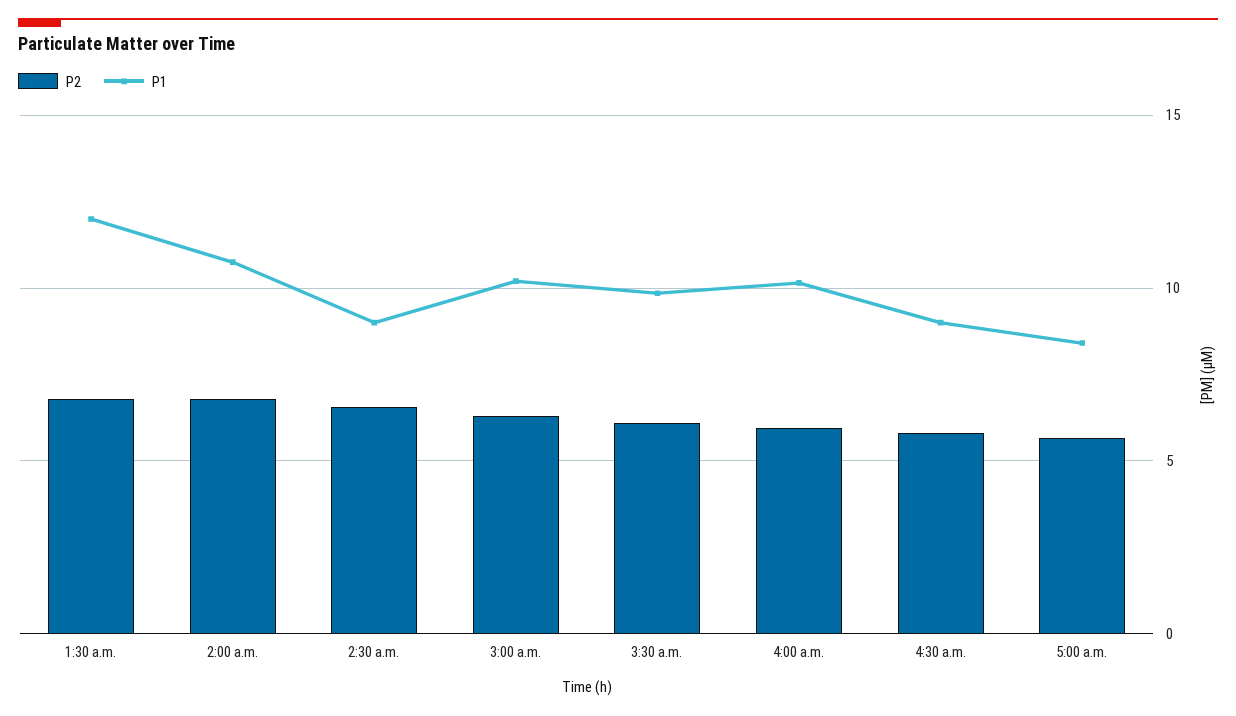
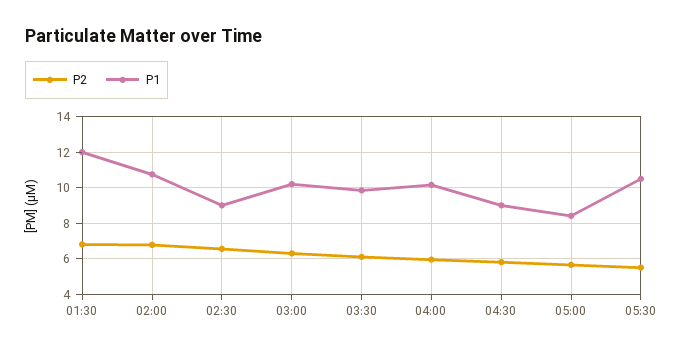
P2, 05:30: none -> 5.5
P1, 05:30: none -> 10.5

